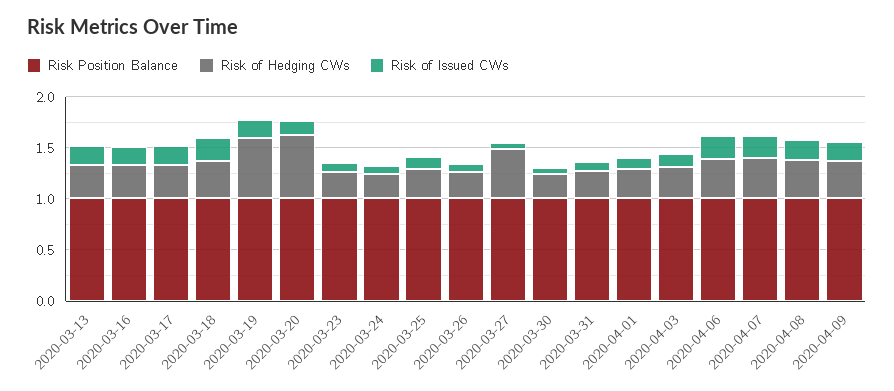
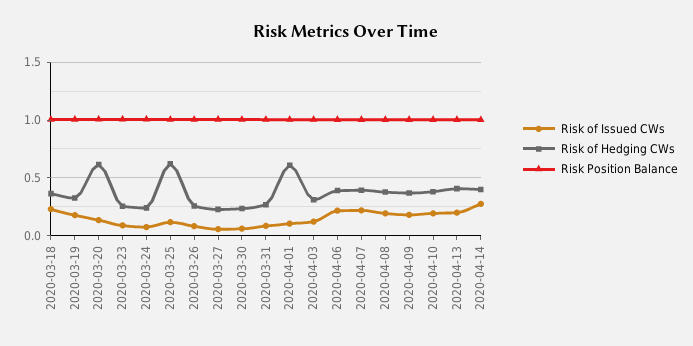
Risk Position Balance, 2020-03-13: 1 -> none
Risk of Hedging CWs, 2020-03-13: 0.3 -> none
Risk of Issued CWs, 2020-03-13: 0.2 -> none
Risk Position Balance, 2020-03-16: 1 -> none
Risk of Hedging CWs, 2020-03-16: 0.3 -> none
Risk of Issued CWs, 2020-03-16: 0.2 -> none
Risk Position Balance, 2020-03-17: 1 -> none
Risk of Hedging CWs, 2020-03-17: 0.3 -> none
Risk of Issued CWs, 2020-03-17: 0.2 -> none
Risk of Hedging CWs, 2020-03-19: 0.6 -> 0.3
Risk of Hedging CWs, 2020-03-25: 0.3 -> 0.6
Risk of Hedging CWs, 2020-03-27: 0.5 -> 0.2
Risk of Hedging CWs, 2020-04-01: 0.3 -> 0.6
Risk of Issued CWs, 2020-04-10: none -> 0.2
Risk of Hedging CWs, 2020-04-10: none -> 0.4
Risk Position Balance, 2020-04-10: none -> 1
Risk of Issued CWs, 2020-04-13: none -> 0.2
Risk of Hedging CWs, 2020-04-13: none -> 0.4
Risk Position Balance, 2020-04-13: none -> 1
Risk of Issued CWs, 2020-04-14: none -> 0.3
Risk of Hedging CWs, 2020-04-14: none -> 0.4
Risk Position Balance, 2020-04-14: none -> 1

